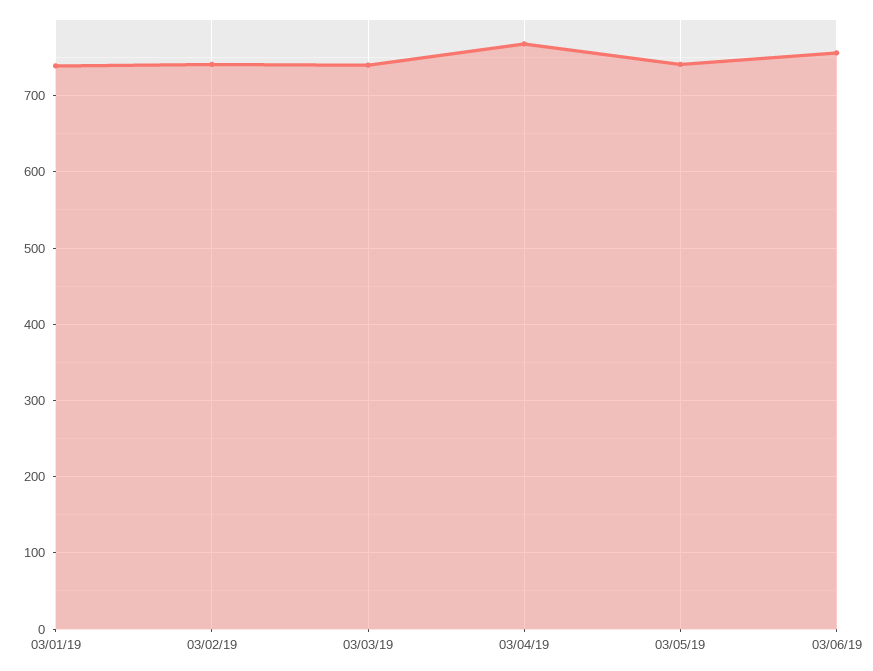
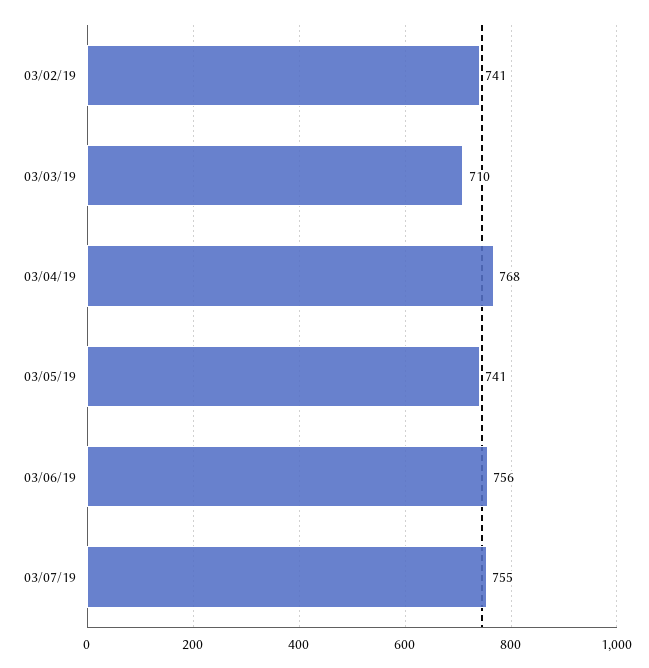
03/01/19: 740 -> none
03/03/19: 740 -> 710
03/07/19: none -> 755

